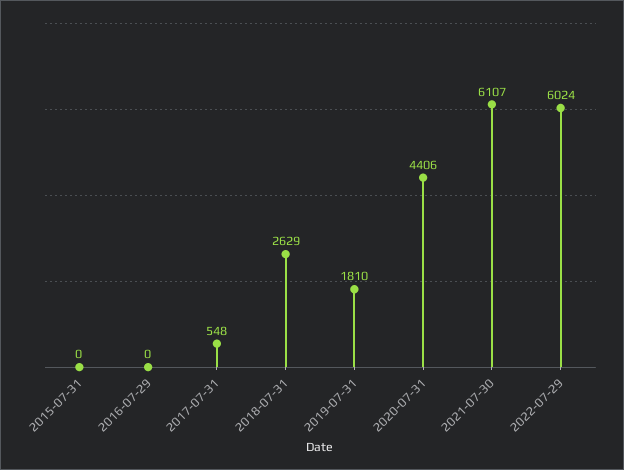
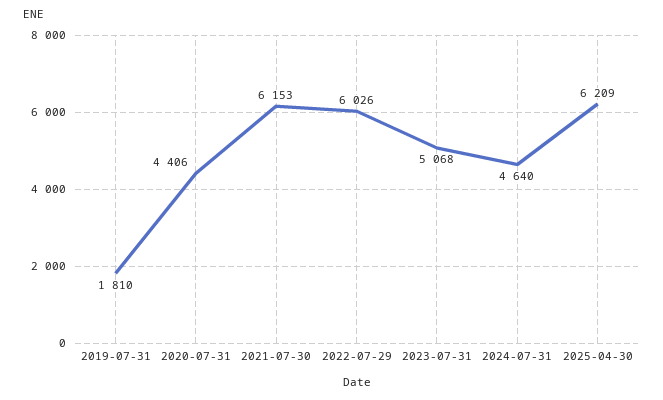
2015-07-31: 0 -> none
2016-07-29: 0 -> none
2017-07-31: 548 -> none
2018-07-31: 2629 -> none
2021-07-30: 6107 -> 6153
2022-07-29: 6024 -> 6026
2023-07-31: none -> 5068
2024-07-31: none -> 4640
2025-04-30: none -> 6209

